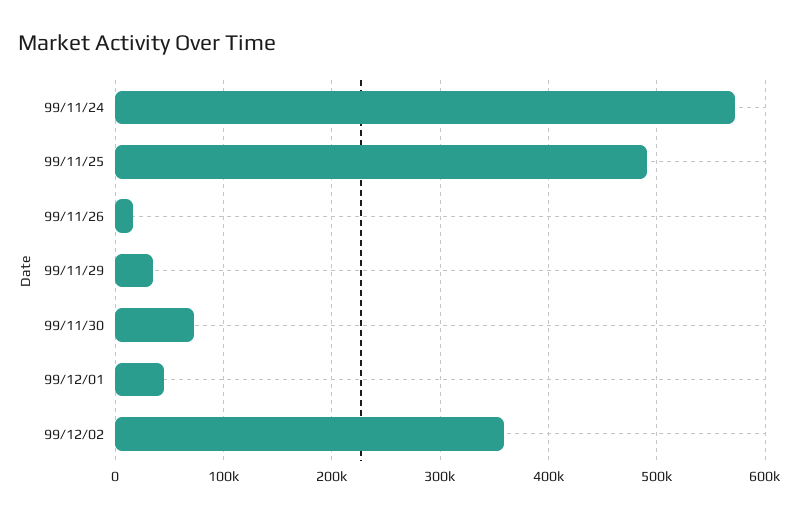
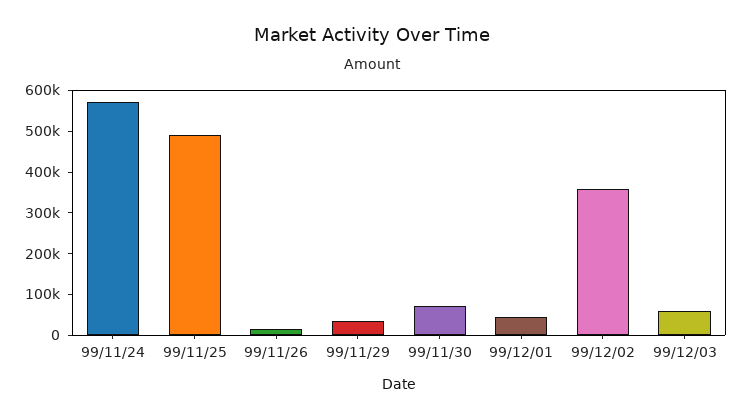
99/12/03: none -> 60000

